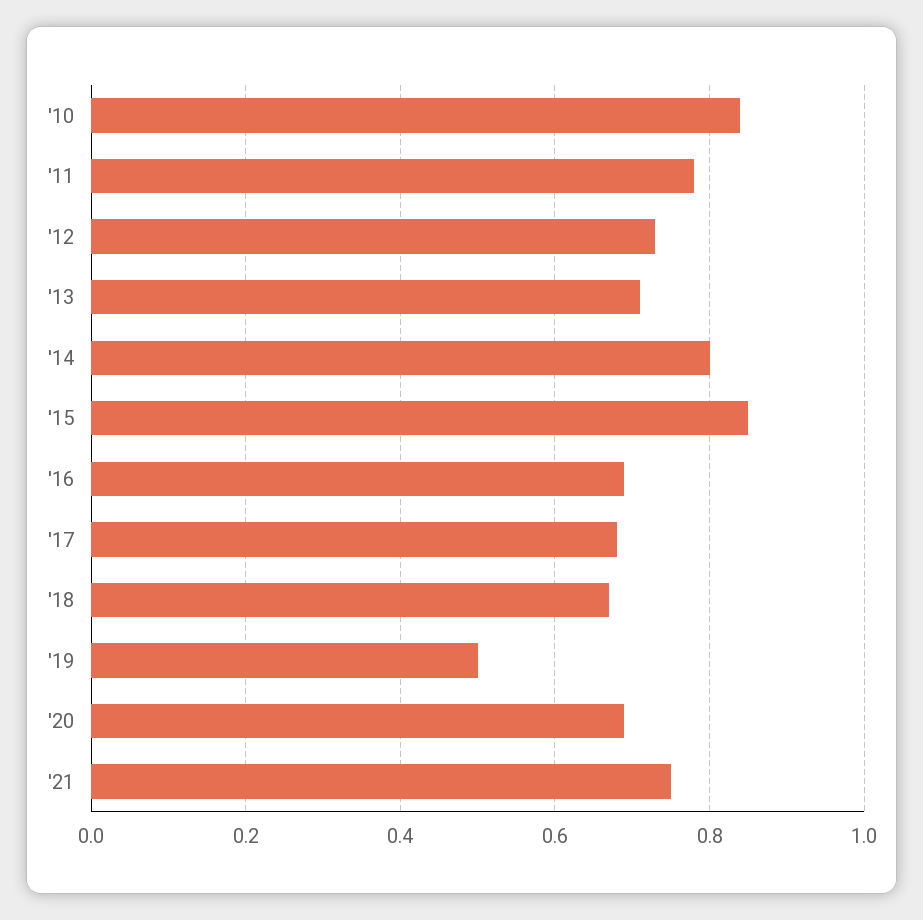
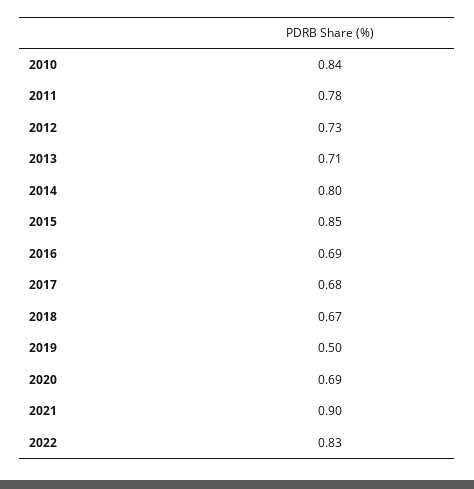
'21: 0.75 -> 0.9
2022: none -> 0.83

